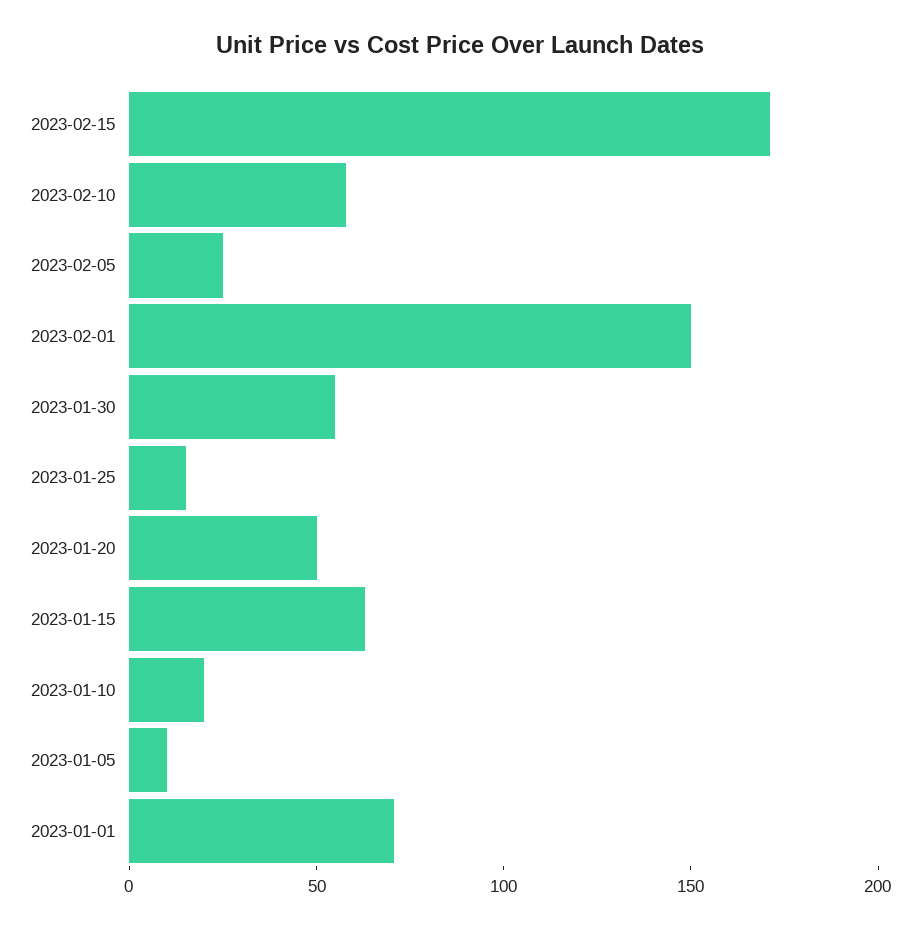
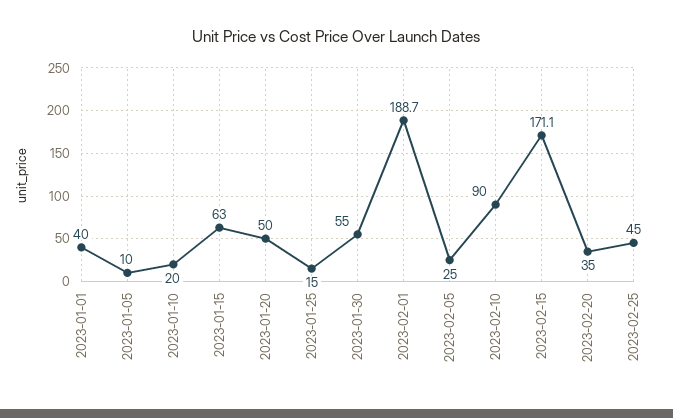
2023-02-10: 60 -> 90
2023-02-01: 150 -> 188.7
2023-01-01: 70 -> 40
2023-02-20: none -> 35
2023-02-25: none -> 45

